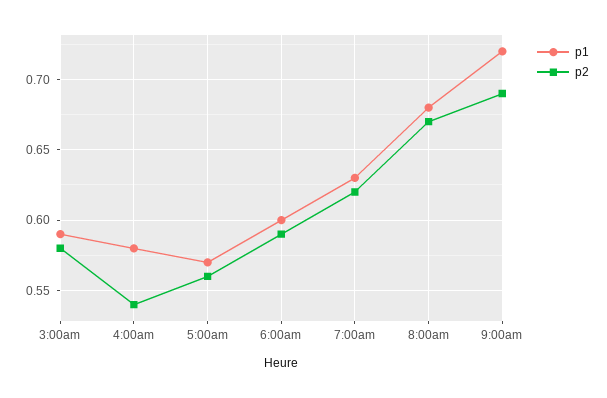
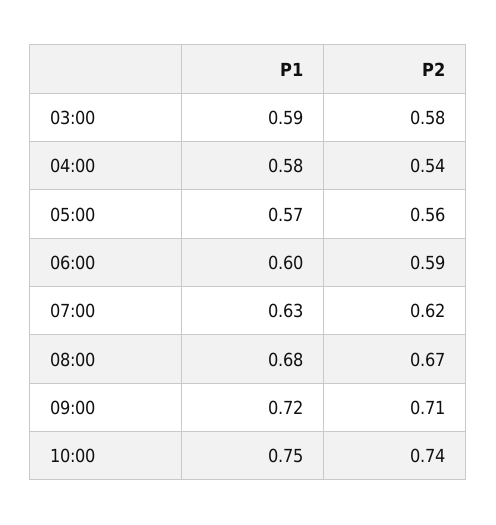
p2, 9:00am: 0.69 -> 0.71
p1, 10:00: none -> 0.75
p2, 10:00: none -> 0.74

